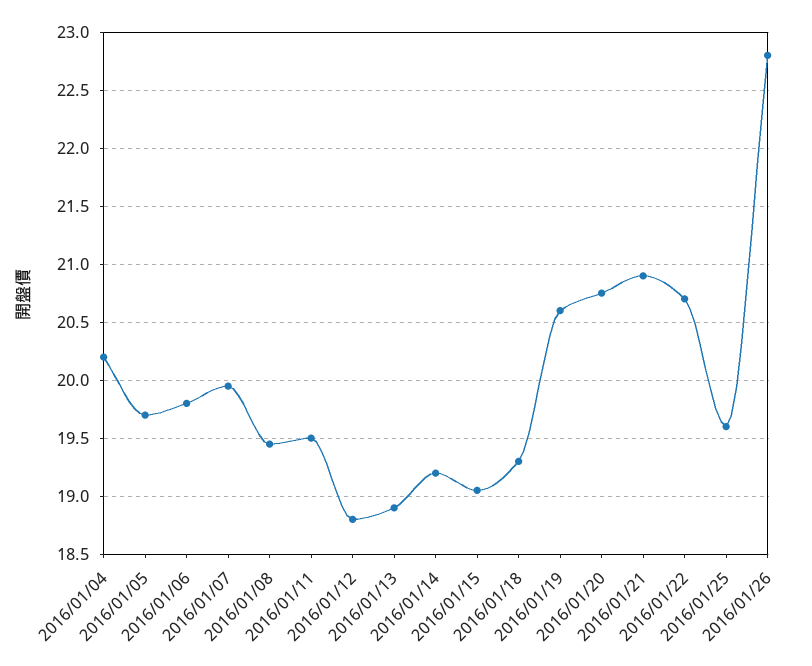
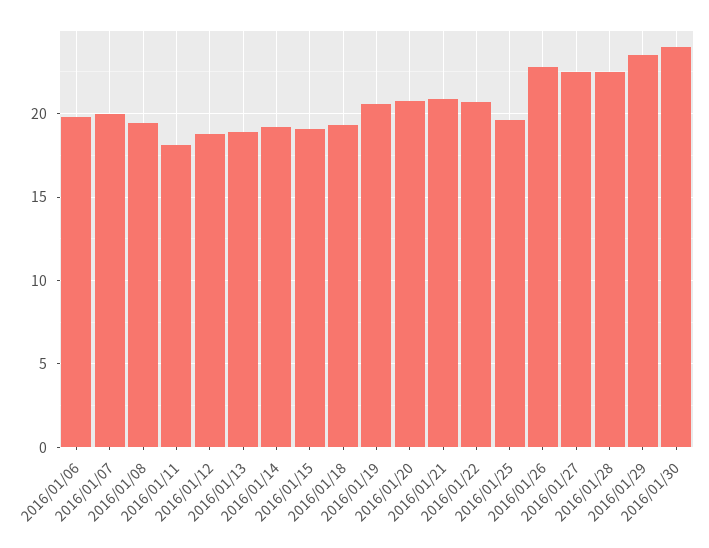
2016/01/04: 20.2 -> none
2016/01/05: 19.7 -> none
2016/01/11: 19.5 -> 18
2016/01/27: none -> 22.5
2016/01/28: none -> 22.5
2016/01/29: none -> 23.5
2016/01/30: none -> 24

